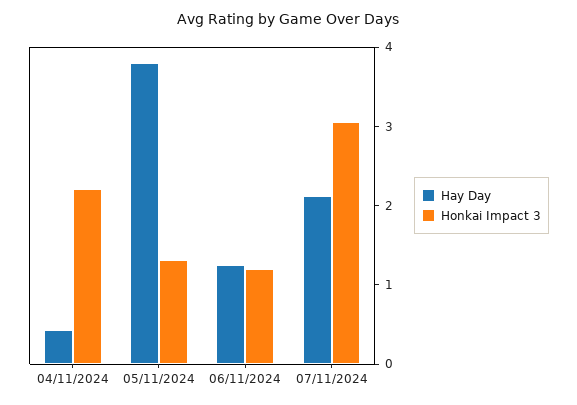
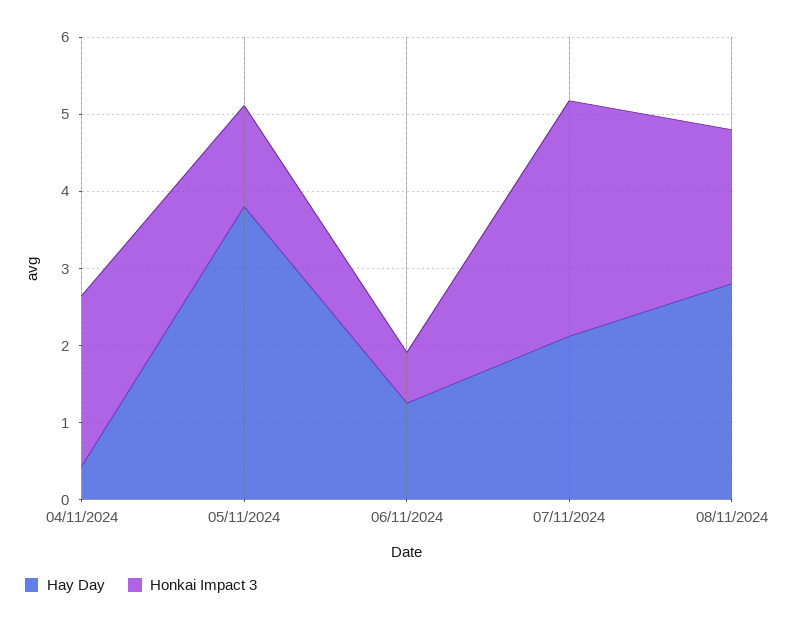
Honkai Impact 3, 06/11/2024: 1.2 -> 0.6
Hay Day, 08/11/2024: none -> 2.8
Honkai Impact 3, 08/11/2024: none -> 2

